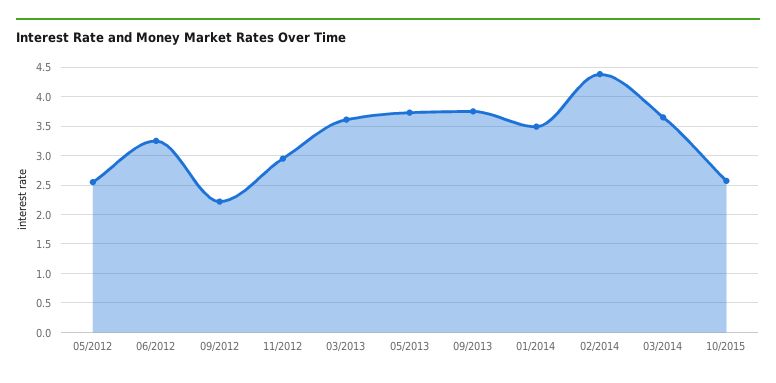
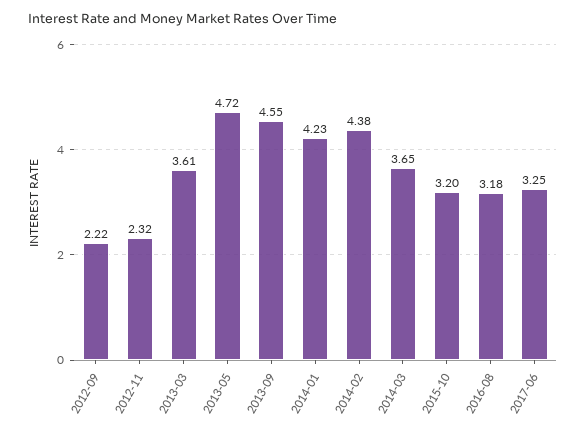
05/2012: 2.5 -> none
06/2012: 3.25 -> none
11/2012: 3 -> 2.32
05/2013: 3.75 -> 4.72
09/2013: 3.75 -> 4.55
01/2014: 3.5 -> 4.23
10/2015: 2.5 -> 3.2
2016-08: none -> 3.18
2017-06: none -> 3.25

